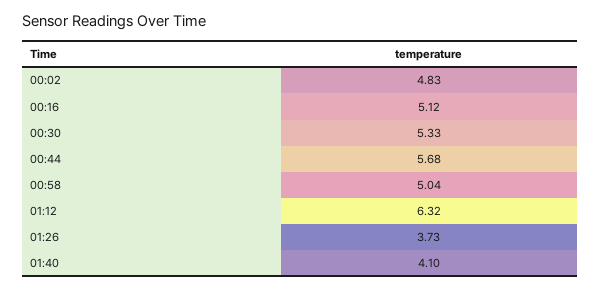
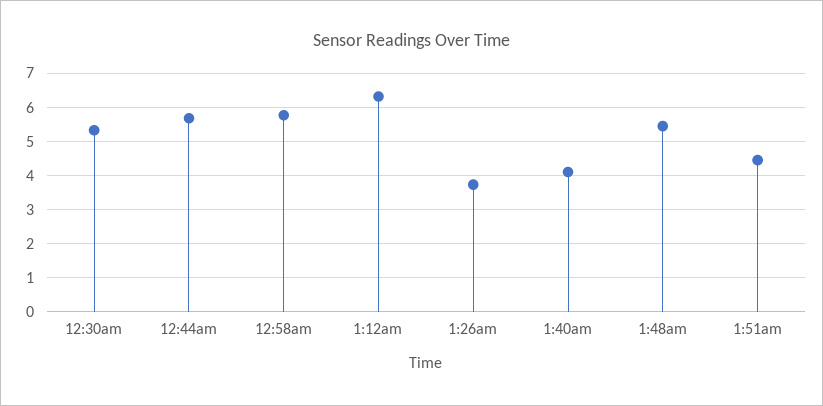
00:02: 4.83 -> none
00:16: 5.12 -> none
00:58: 5.04 -> 5.8
1:48am: none -> 5.4
1:51am: none -> 4.4

